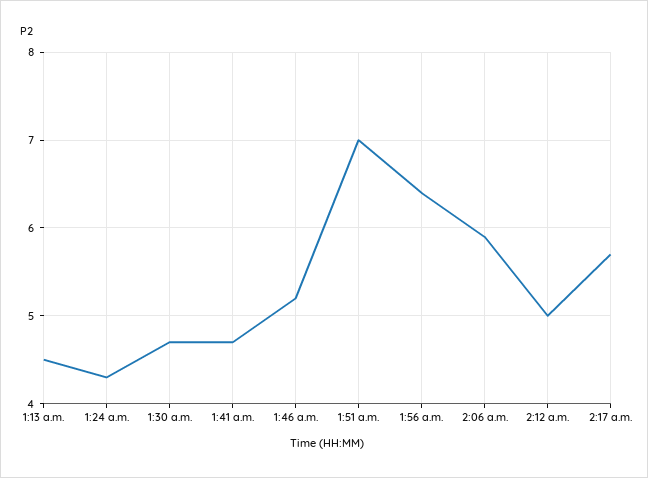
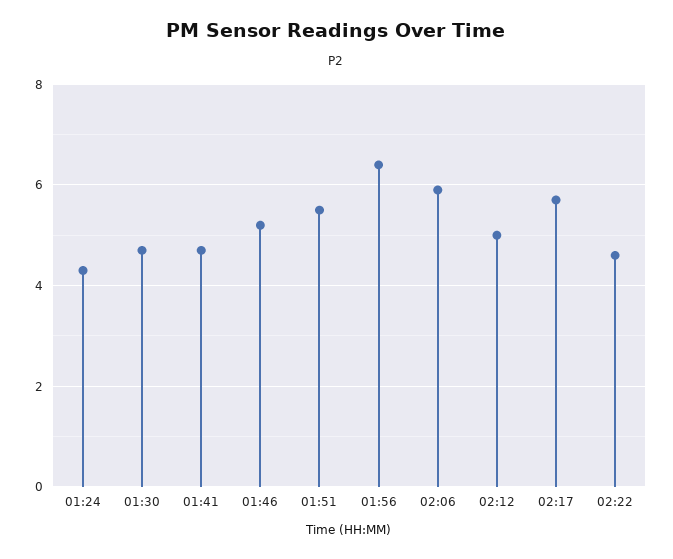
1:13 a.m.: 4.5 -> none
1:51 a.m.: 7 -> 5.5
02:22: none -> 4.5

